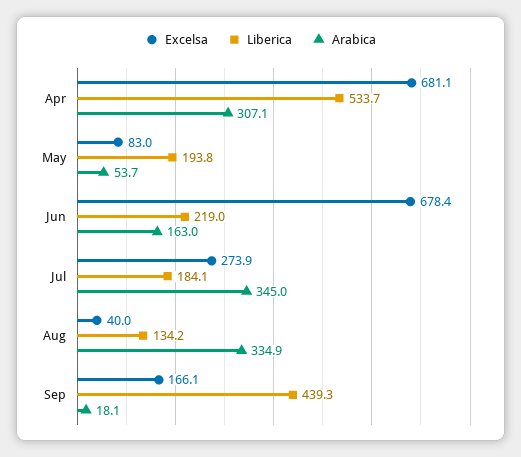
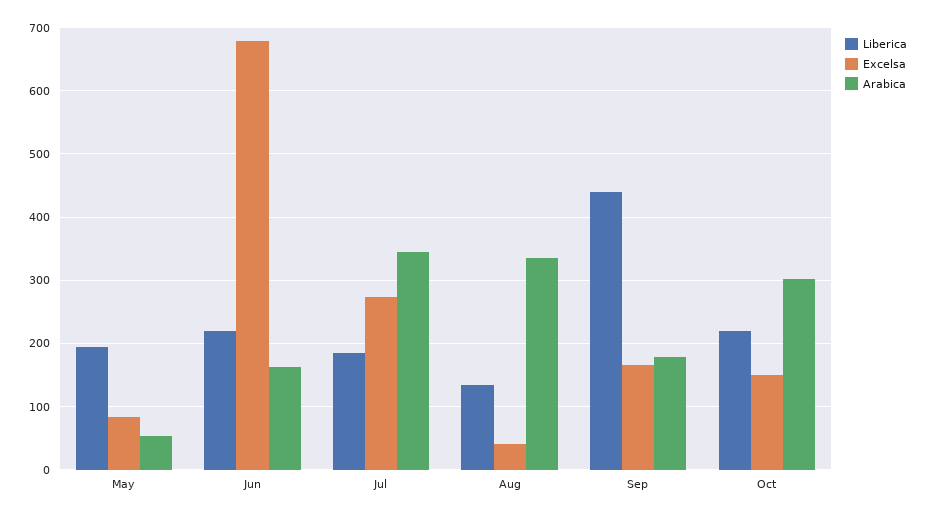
Excelsa, Apr: 681.1 -> none
Liberica, Apr: 533.7 -> none
Arabica, Apr: 307.1 -> none
Arabica, Sep: 18.1 -> 180
Liberica, Oct: none -> 220
Excelsa, Oct: none -> 150
Arabica, Oct: none -> 300

